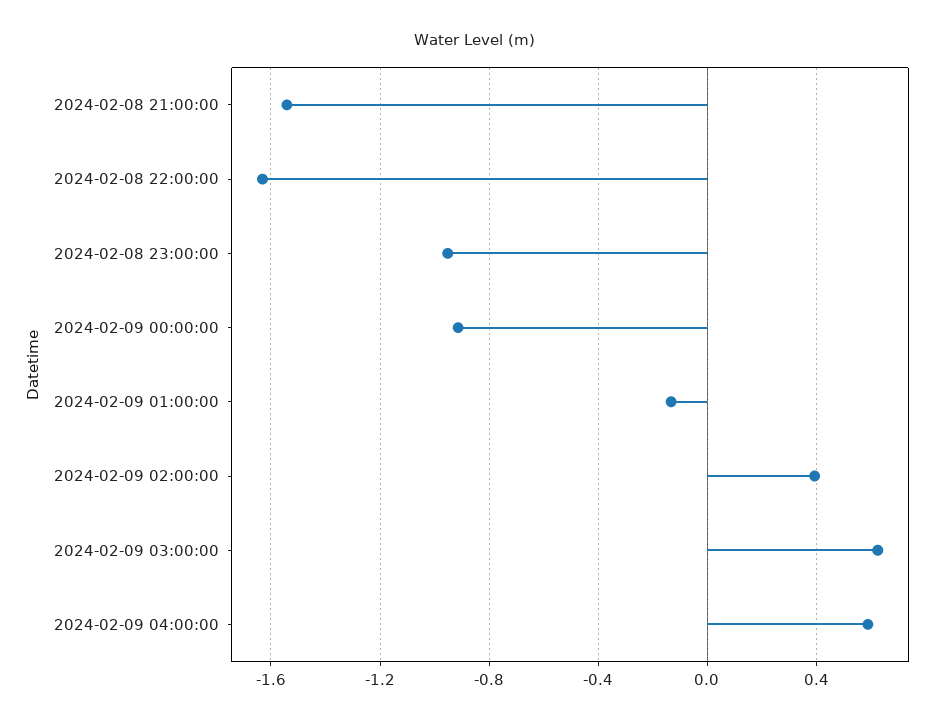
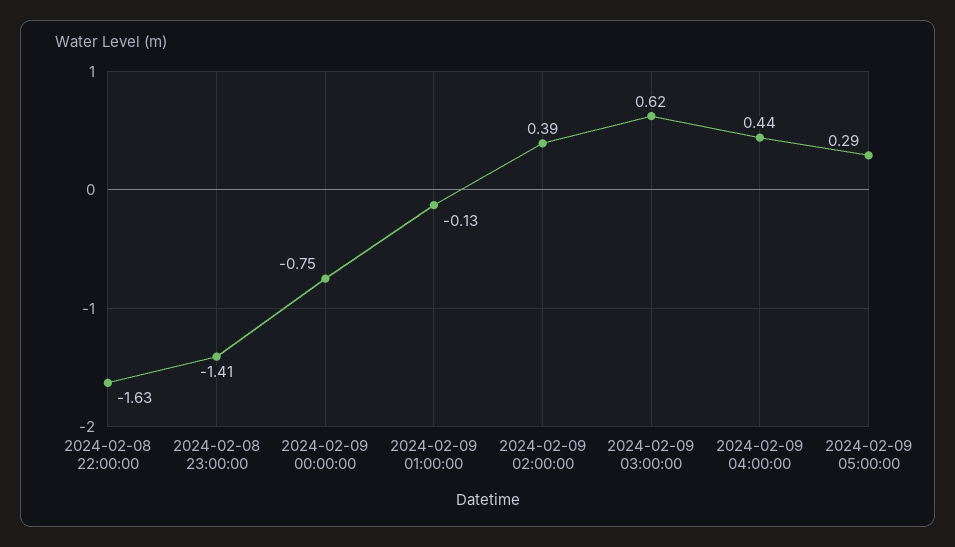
2024-02-08 21:00:00: -1.55 -> none
2024-02-08 23:00:00: -0.95 -> -1.41
2024-02-09 00:00:00: -0.9 -> -0.75
2024-02-09 04:00:00: 0.6 -> 0.44
2024-02-09 05:00:00: none -> 0.29

